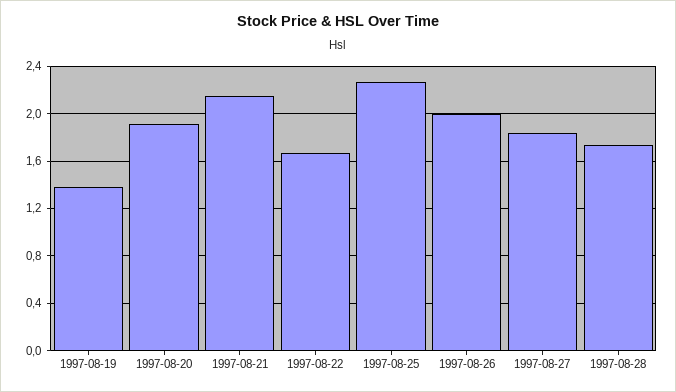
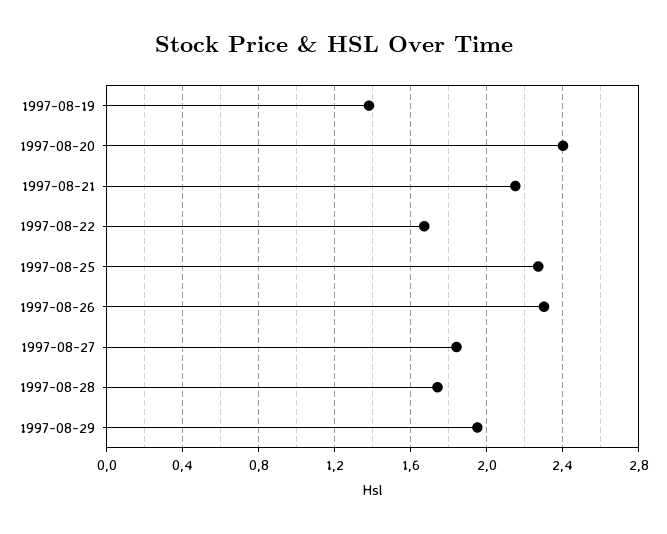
1997-08-20: 1.9 -> 2.4
1997-08-26: 2 -> 2.3
1997-08-29: none -> 1.95

